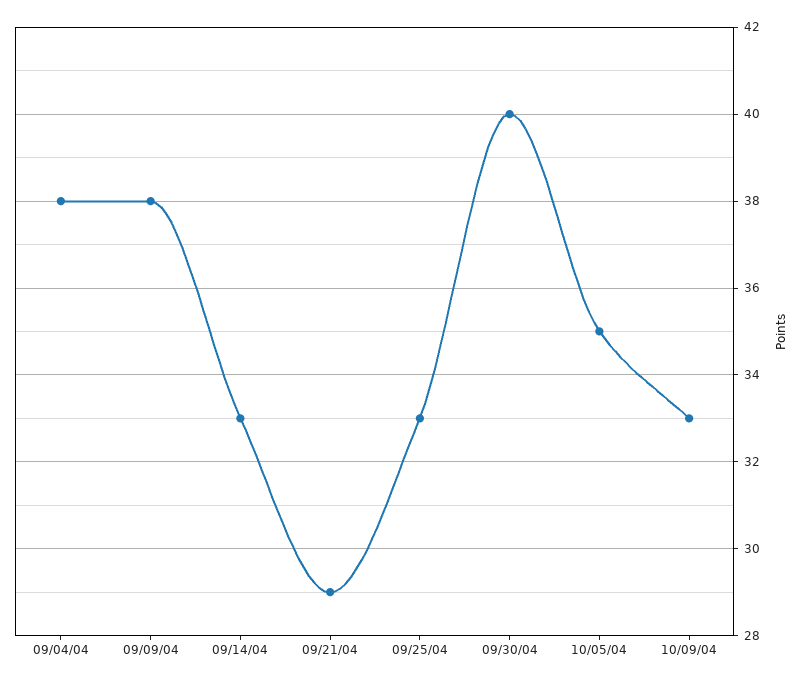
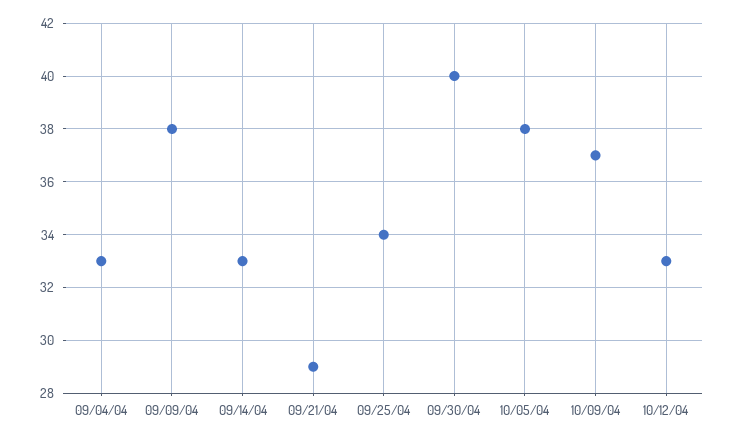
09/04/04: 38 -> 33
09/25/04: 33 -> 34
10/05/04: 35 -> 38
10/09/04: 33 -> 37
10/12/04: none -> 33

